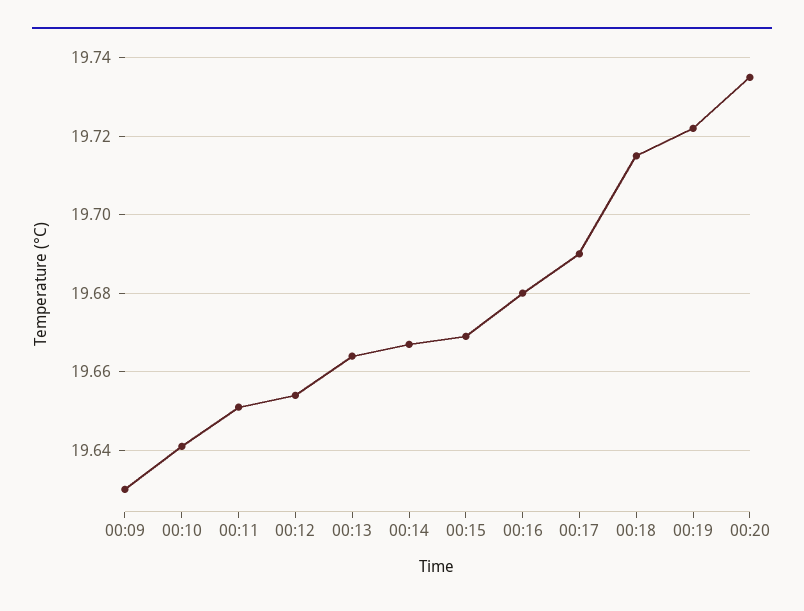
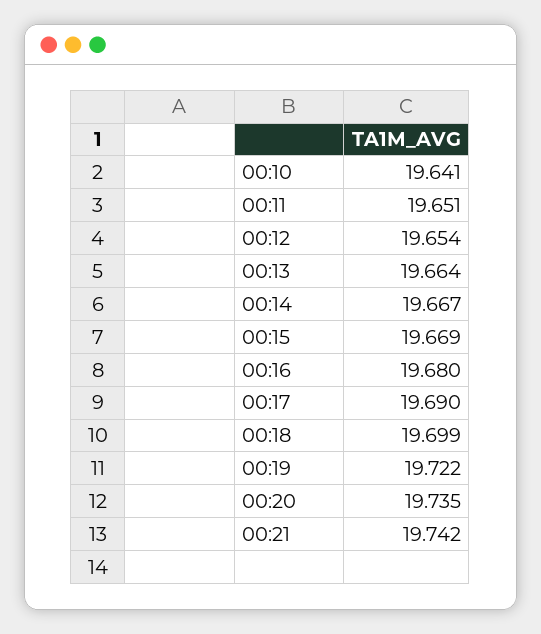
00:09: 19.63 -> none
00:18: 19.715 -> 19.699
00:21: none -> 19.742

